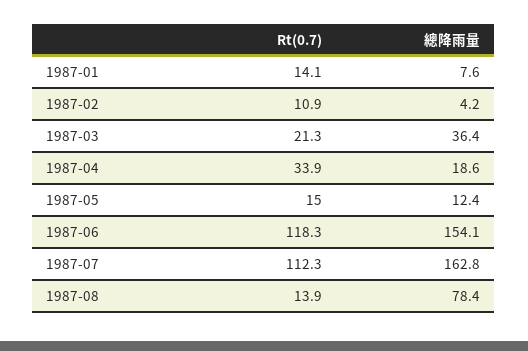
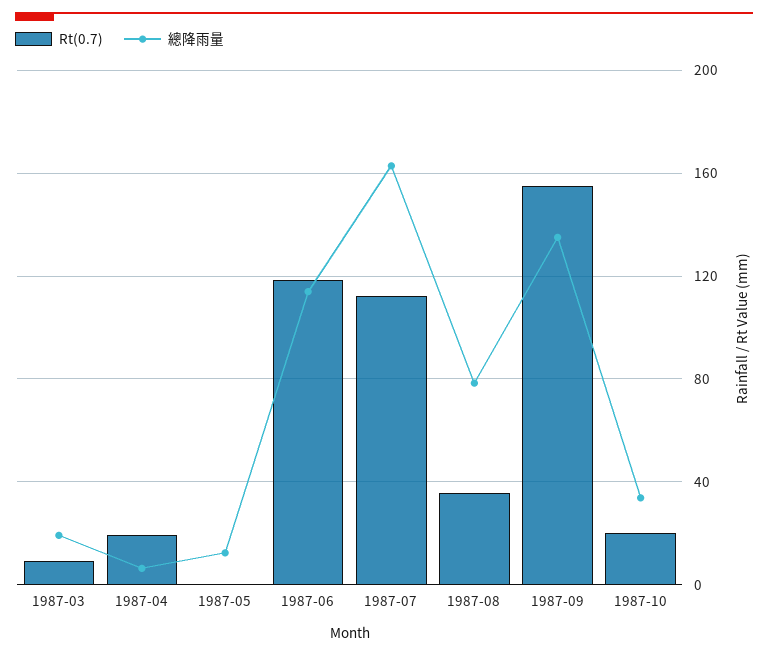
Rt(0.7), 1987-01: 14.1 -> none
總降雨量, 1987-01: 7.6 -> none
Rt(0.7), 1987-02: 10.9 -> none
總降雨量, 1987-02: 4.2 -> none
Rt(0.7), 1987-03: 21.3 -> 10
總降雨量, 1987-03: 36.4 -> 20
Rt(0.7), 1987-04: 33.9 -> 20
總降雨量, 1987-04: 18.6 -> 5
Rt(0.7), 1987-05: 15 -> 0
總降雨量, 1987-06: 154.1 -> 115
Rt(0.7), 1987-08: 13.9 -> 35
Rt(0.7), 1987-09: none -> 155
總降雨量, 1987-09: none -> 135
Rt(0.7), 1987-10: none -> 20
總降雨量, 1987-10: none -> 35

